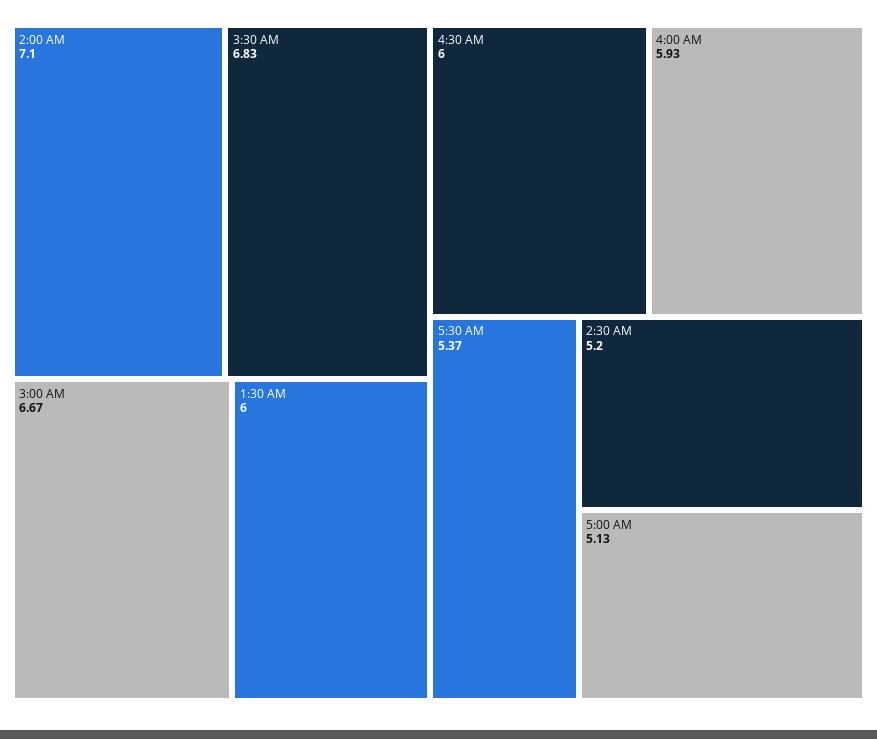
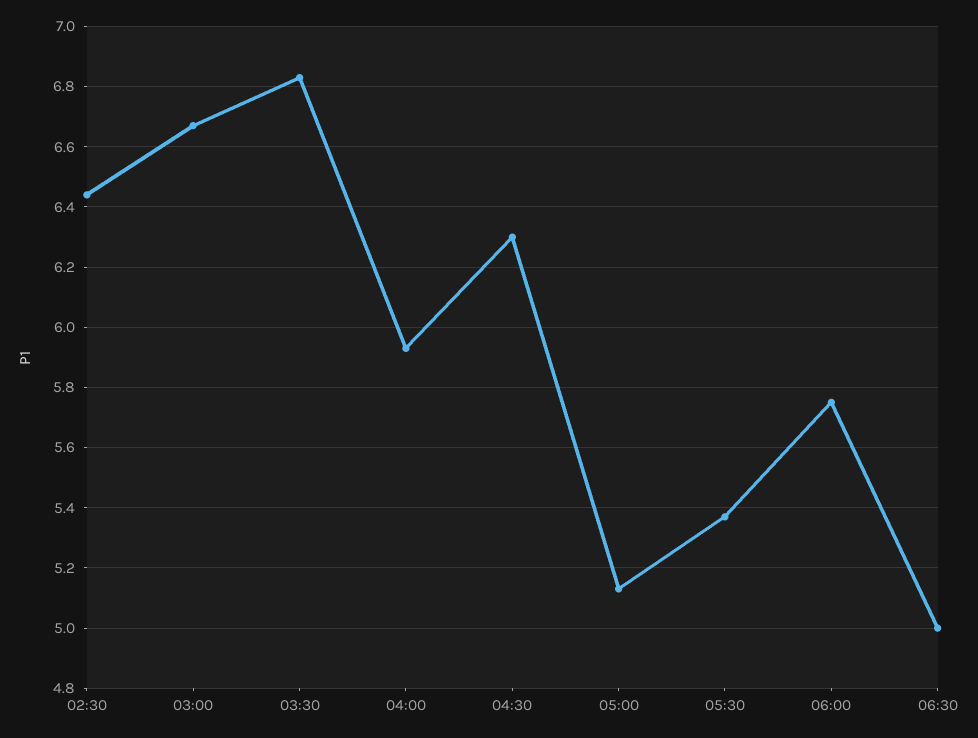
2:00 AM: 7.1 -> none
1:30 AM: 6 -> none
4:30 AM: 6 -> 6.3
2:30 AM: 5.2 -> 6.45
06:00: none -> 5.75
06:30: none -> 5

